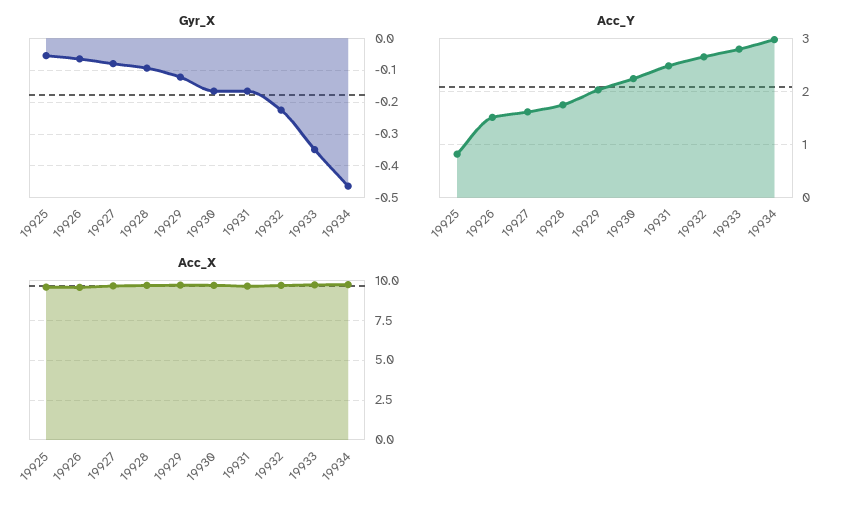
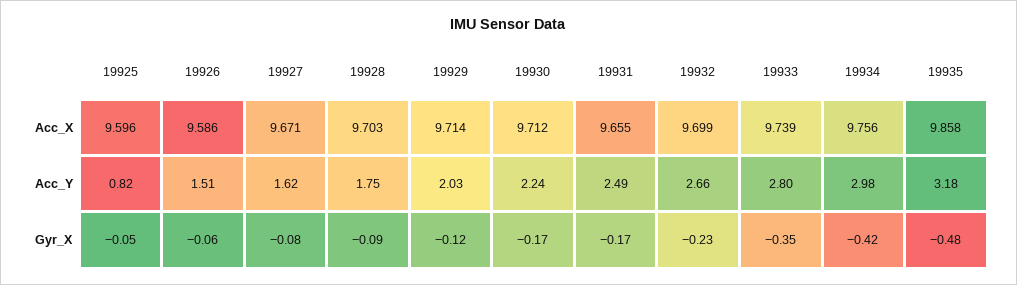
Gyr_X, 19934: -0.46 -> -0.42
Acc_X, 19935: none -> 9.858
Acc_Y, 19935: none -> 3.18
Gyr_X, 19935: none -> -0.48

